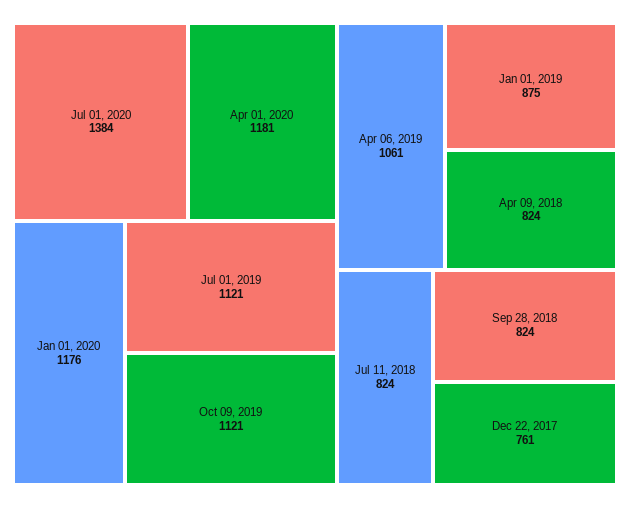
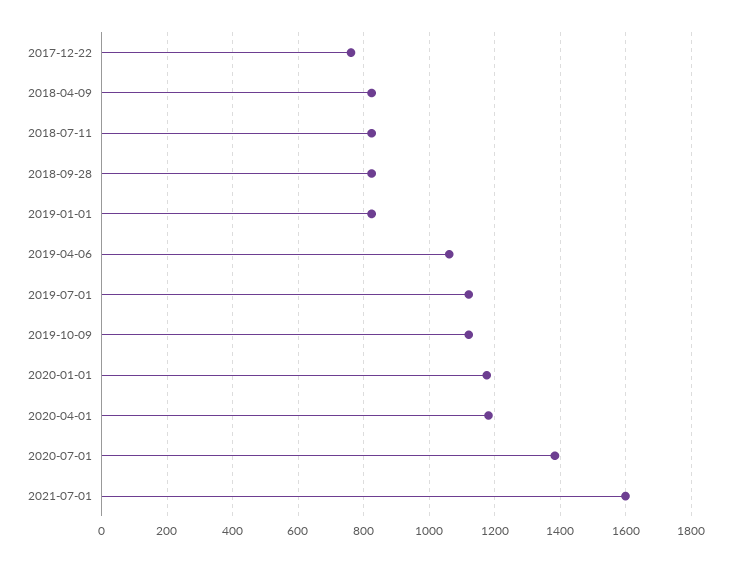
Jan 01, 2019: 875 -> 820
2021-07-01: none -> 1600

